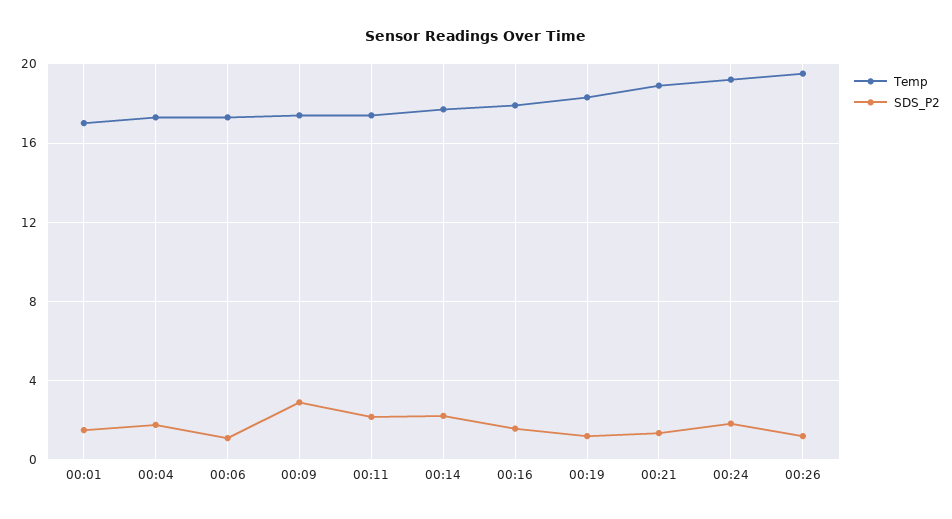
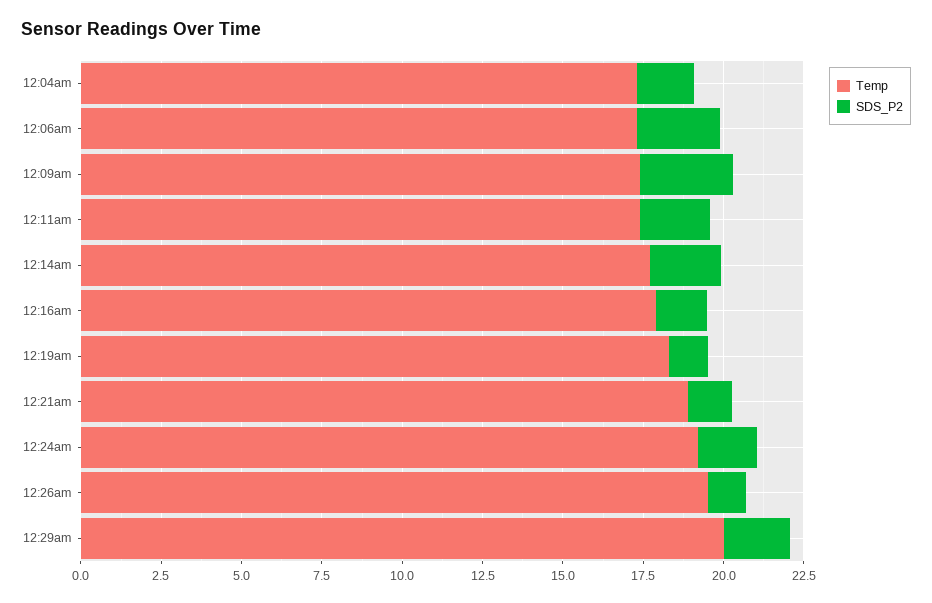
Temp, 00:01: 17 -> none
SDS_P2, 00:01: 1.5 -> none
SDS_P2, 00:06: 1 -> 2.5
Temp, 12:29am: none -> 20
SDS_P2, 12:29am: none -> 2

